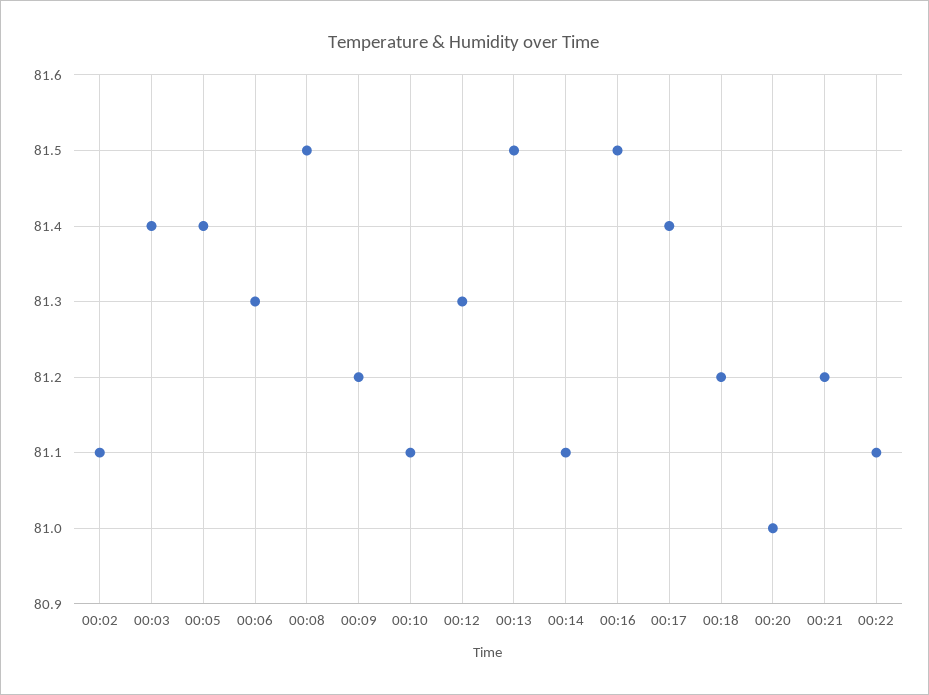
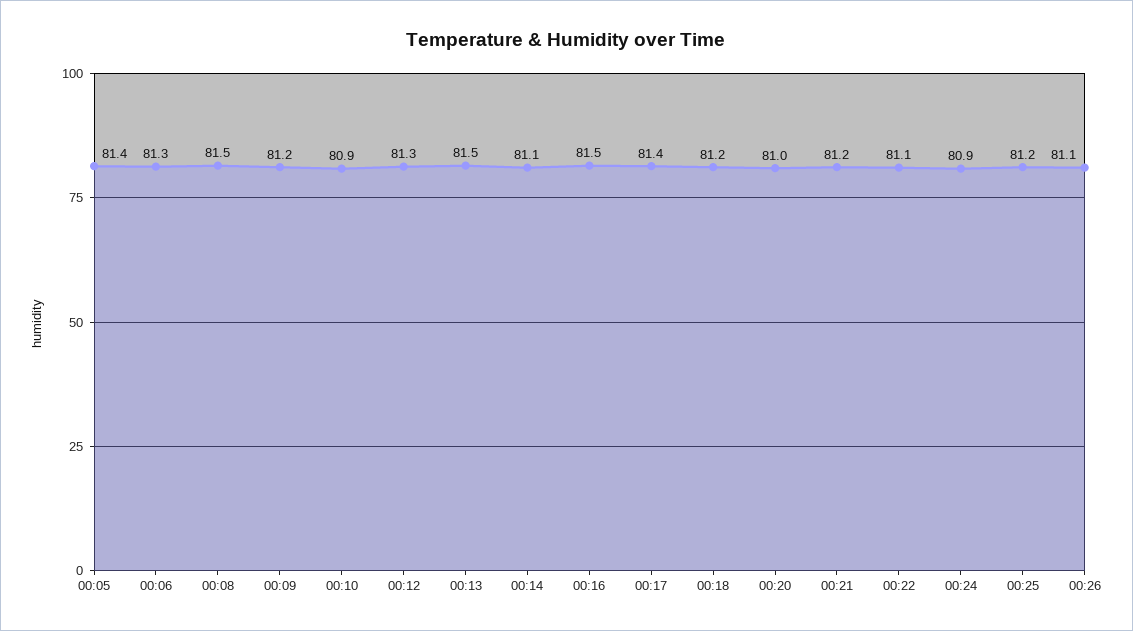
00:02: 81.1 -> none
00:03: 81.4 -> none
00:10: 81.1 -> 80.9
00:24: none -> 80.9
00:25: none -> 81.2
00:26: none -> 81.1

